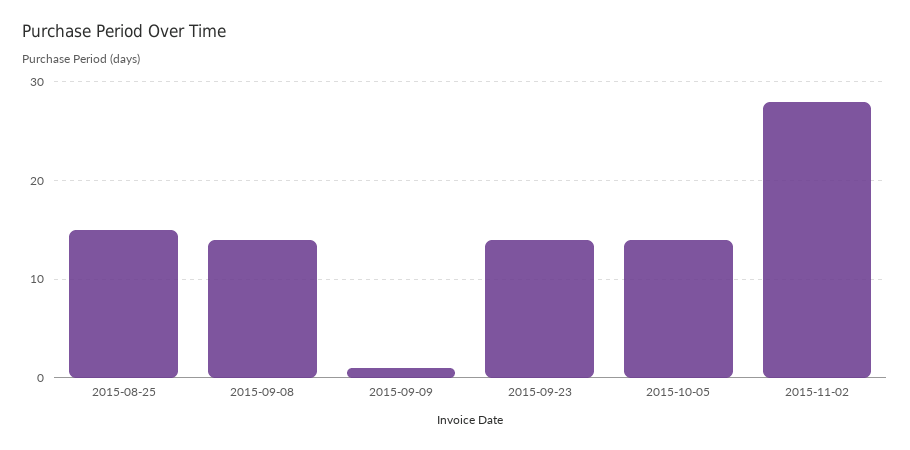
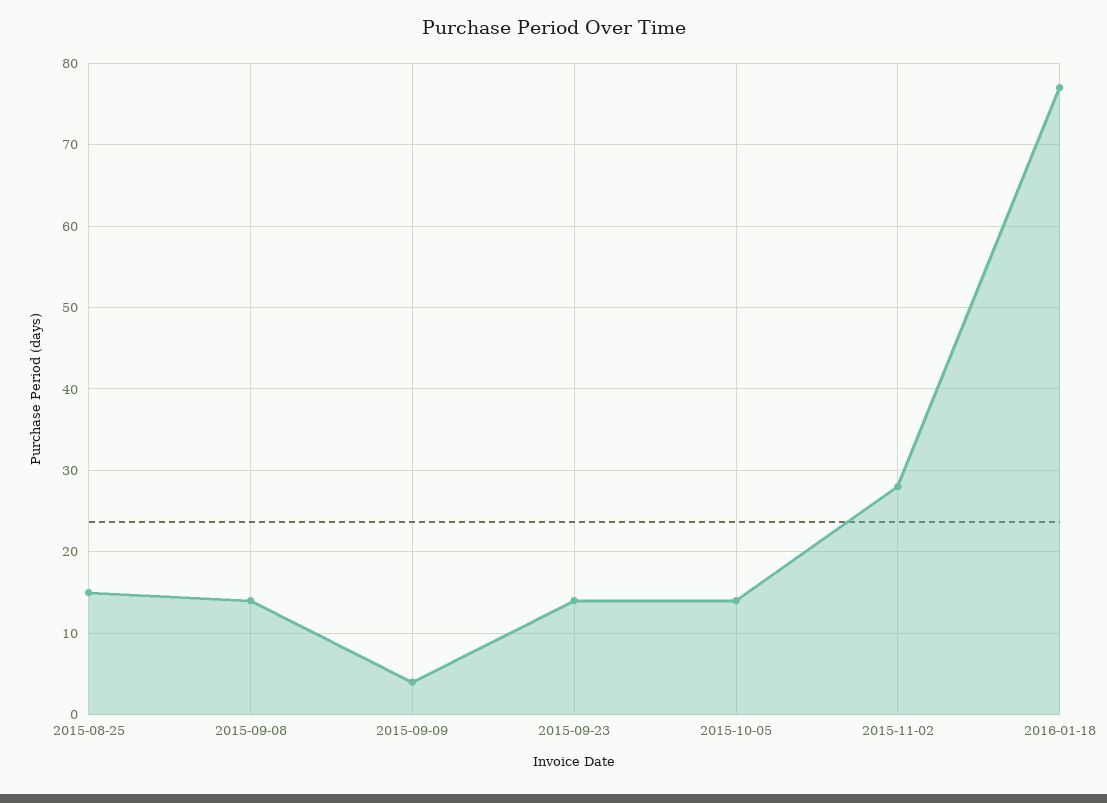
2015-09-09: 1 -> 4
2016-01-18: none -> 77

